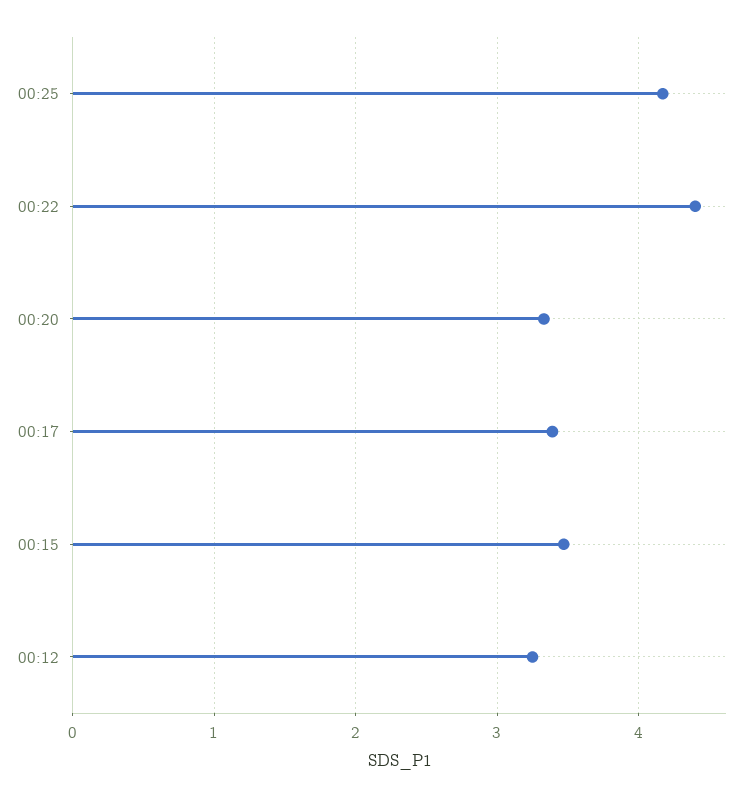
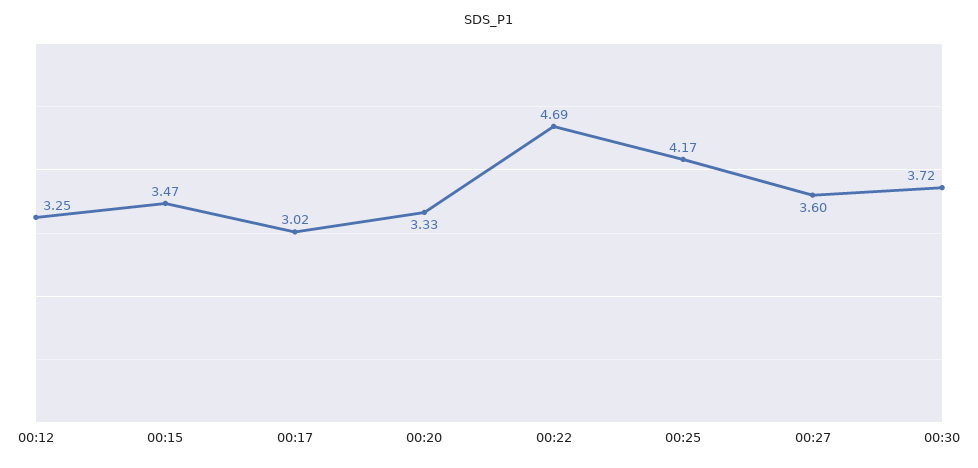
00:22: 4.4 -> 4.69
00:17: 3.4 -> 3.02
00:27: none -> 3.6
00:30: none -> 3.72

